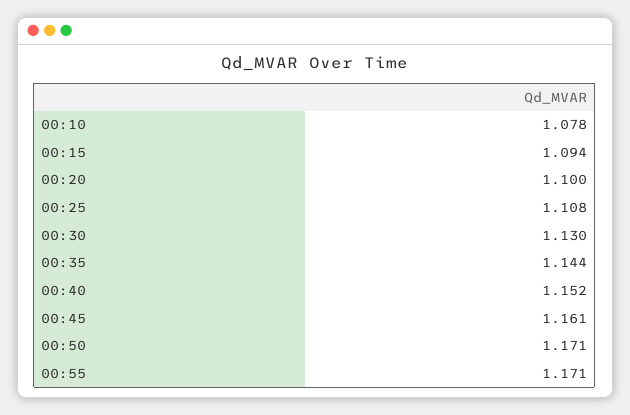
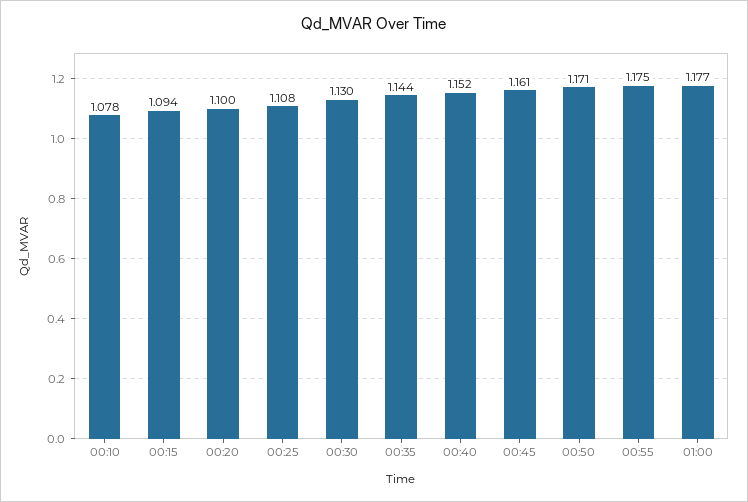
00:55: 1.171 -> 1.175
01:00: none -> 1.177

